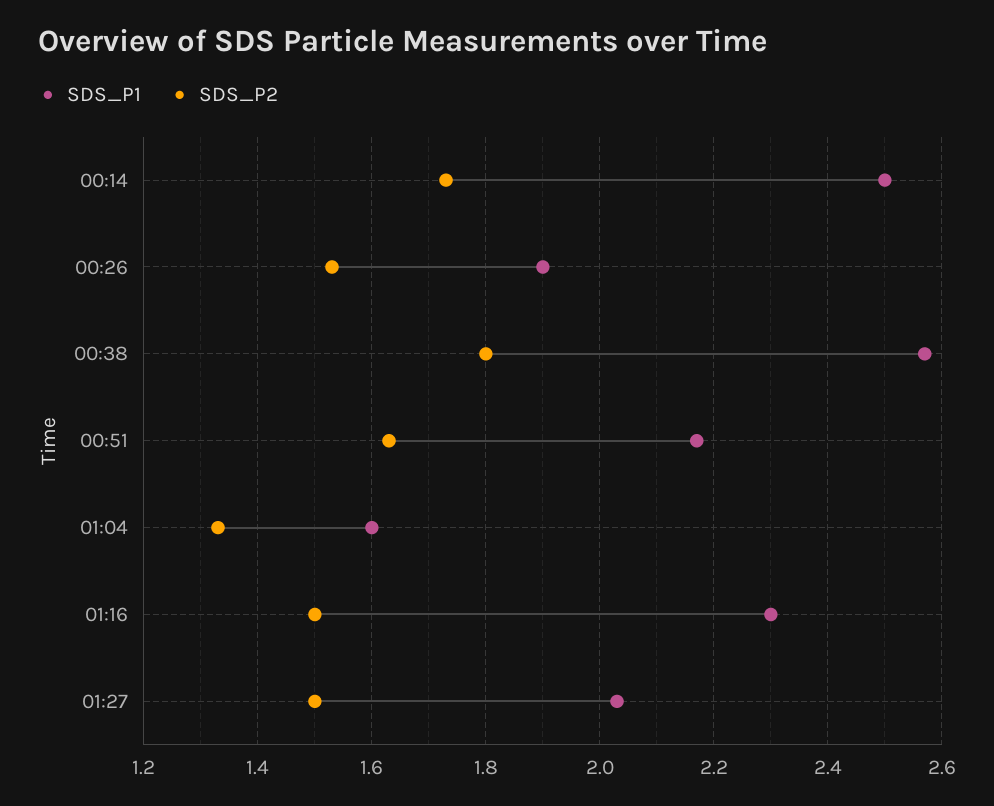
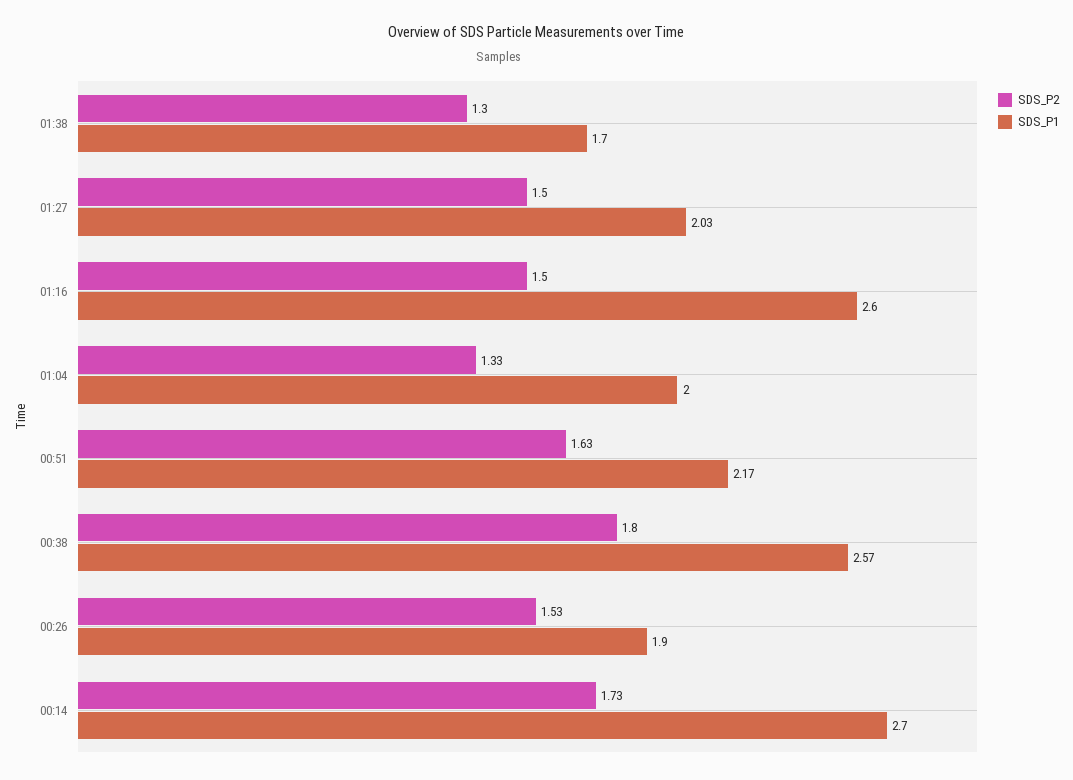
SDS_P1, 00:14: 2.5 -> 2.7
SDS_P1, 01:04: 1.6 -> 2
SDS_P1, 01:16: 2.3 -> 2.6
SDS_P2, 01:38: none -> 1.3
SDS_P1, 01:38: none -> 1.7

